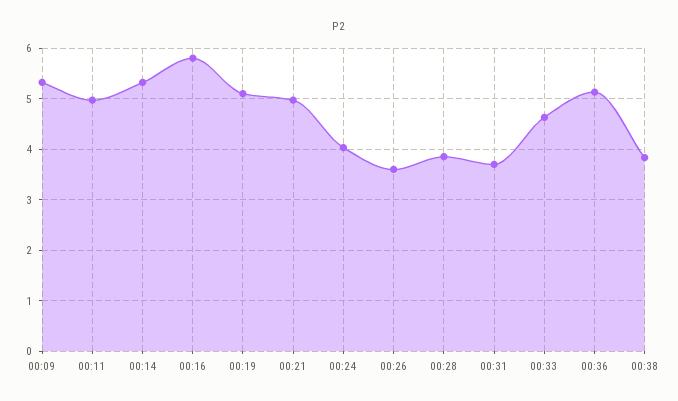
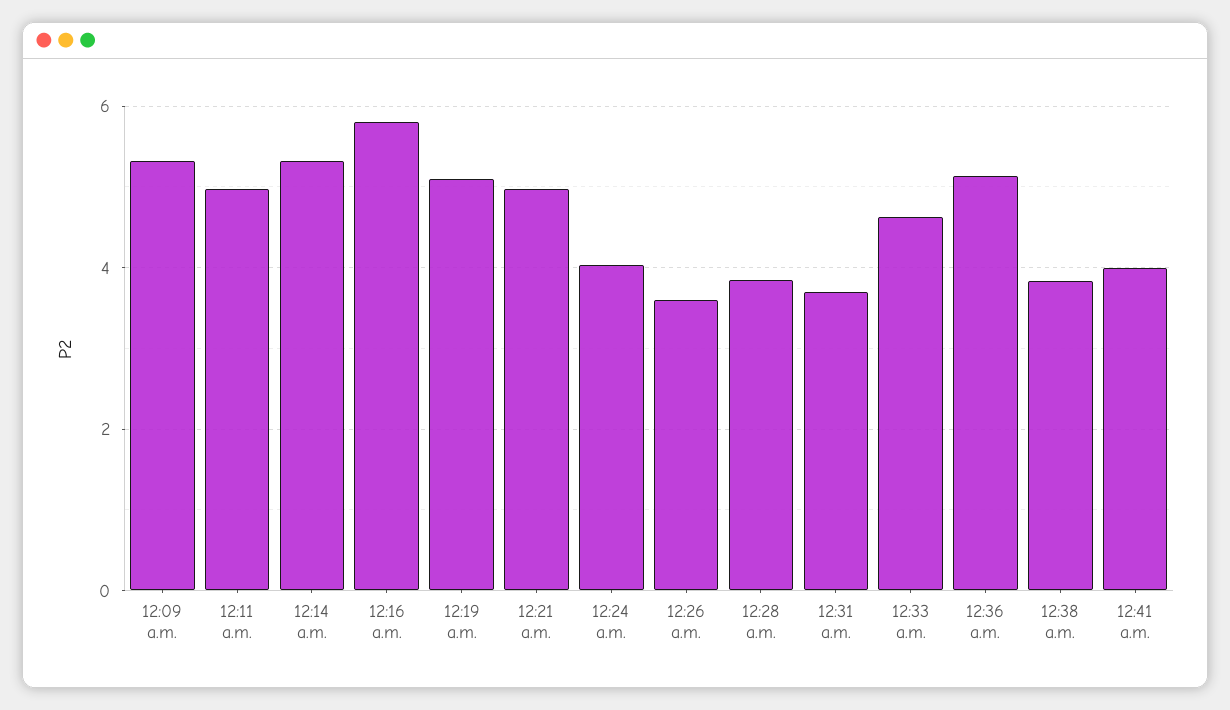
12:41 a.m.: none -> 4

